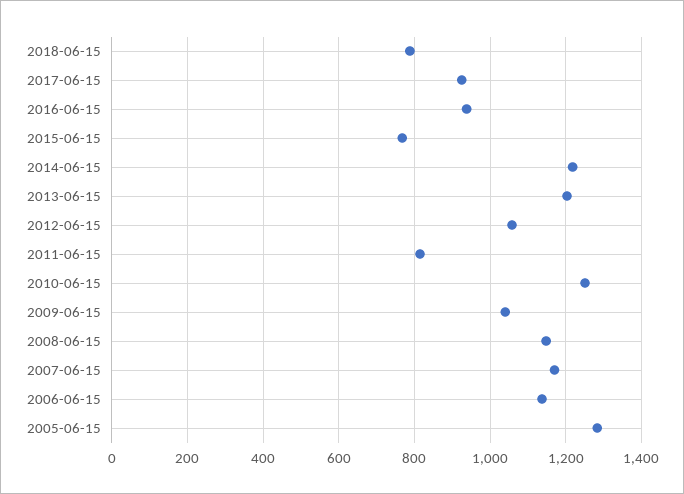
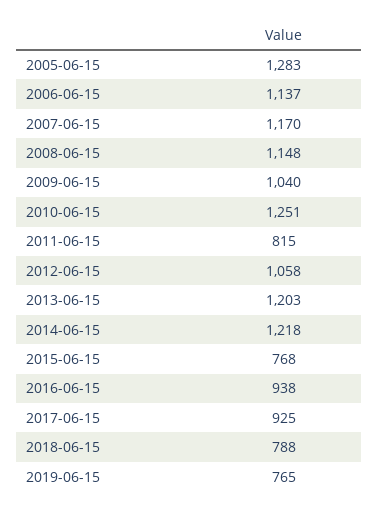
2019-06-15: none -> 765

